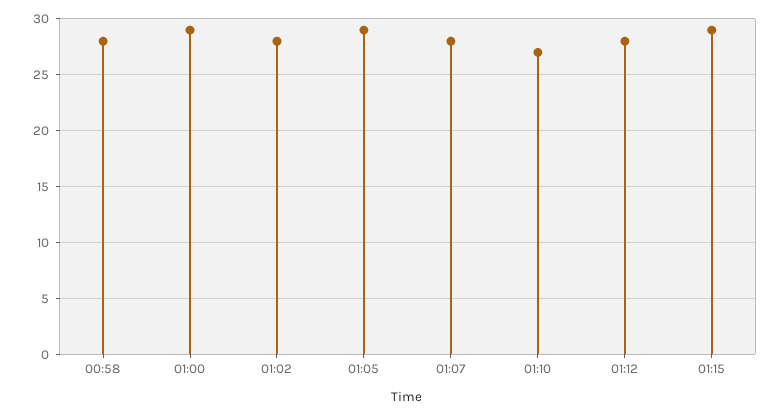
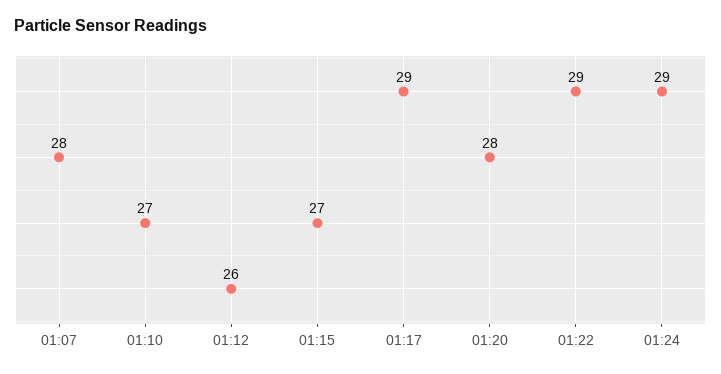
00:58: 28 -> none
01:00: 29 -> none
01:02: 28 -> none
01:05: 29 -> none
01:12: 28 -> 26
01:15: 29 -> 27
01:17: none -> 29
01:20: none -> 28
01:22: none -> 29
01:24: none -> 29

